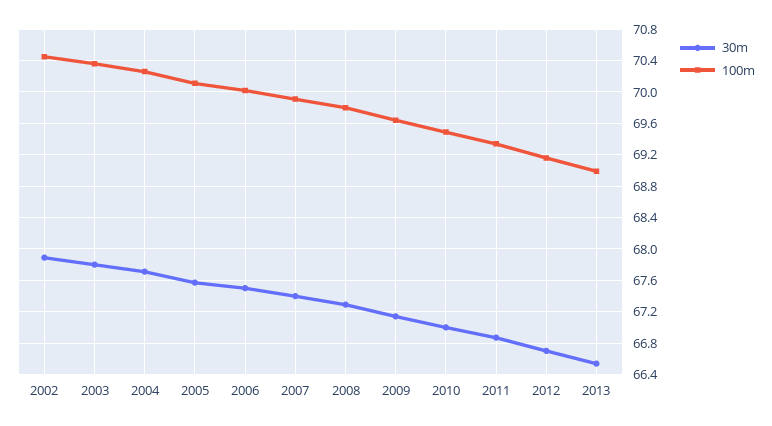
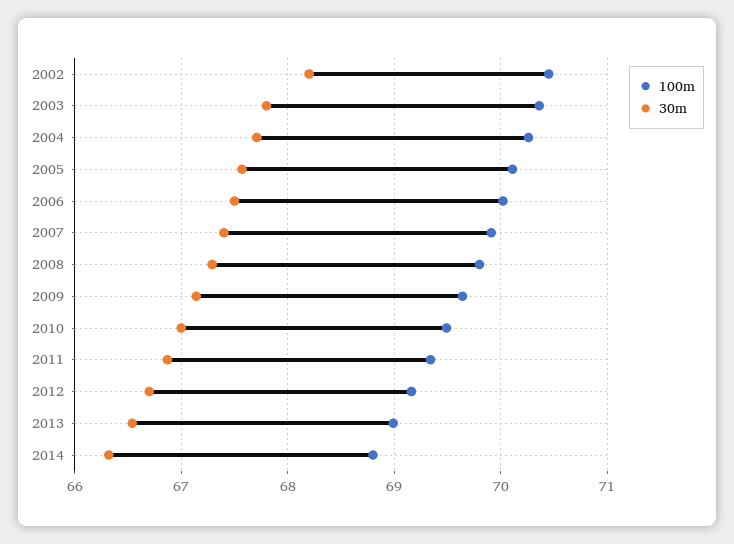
30m, 2002: 67.9 -> 68.2
100m, 2014: none -> 68.8
30m, 2014: none -> 66.3

